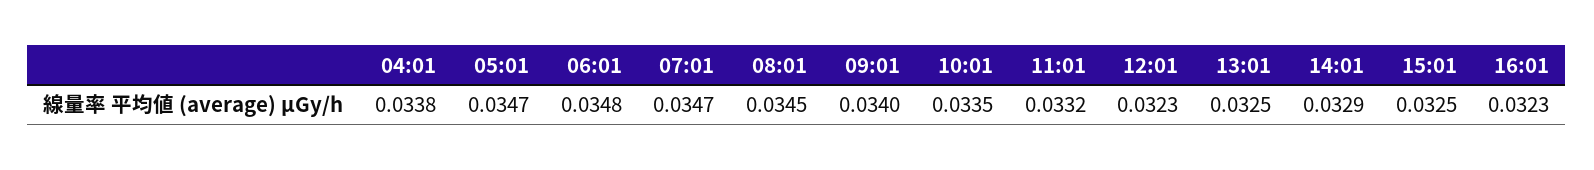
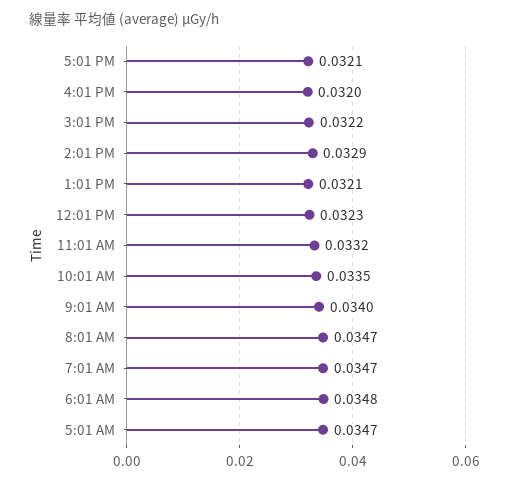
04:01: 0.0338 -> none
08:01: 0.0345 -> 0.0347
13:01: 0.0325 -> 0.0321
15:01: 0.0325 -> 0.0322
16:01: 0.0323 -> 0.032
5:01 PM: none -> 0.0321

